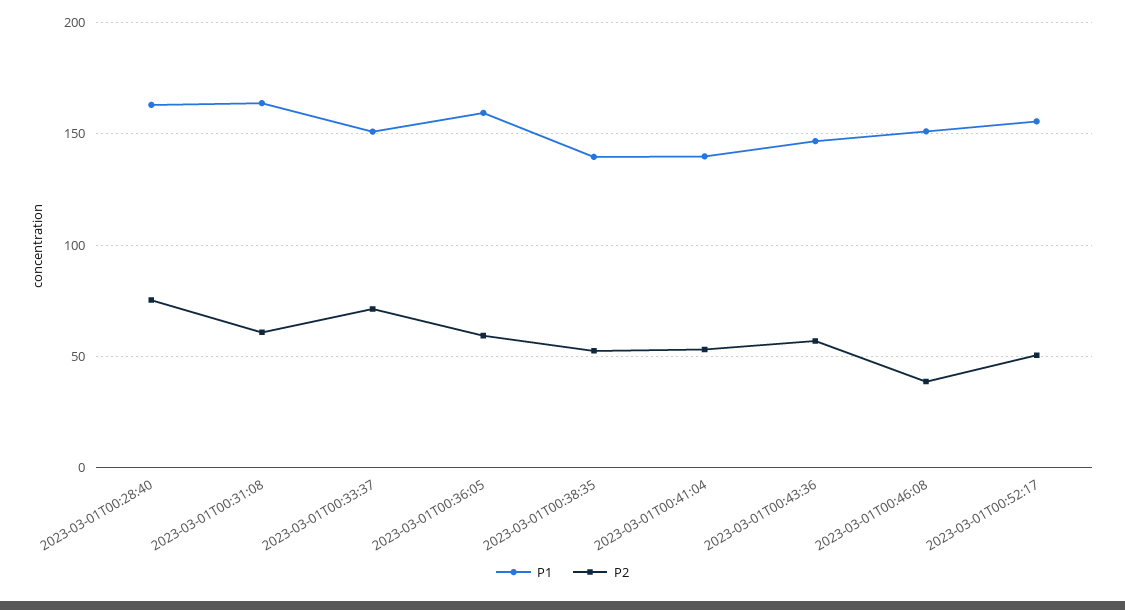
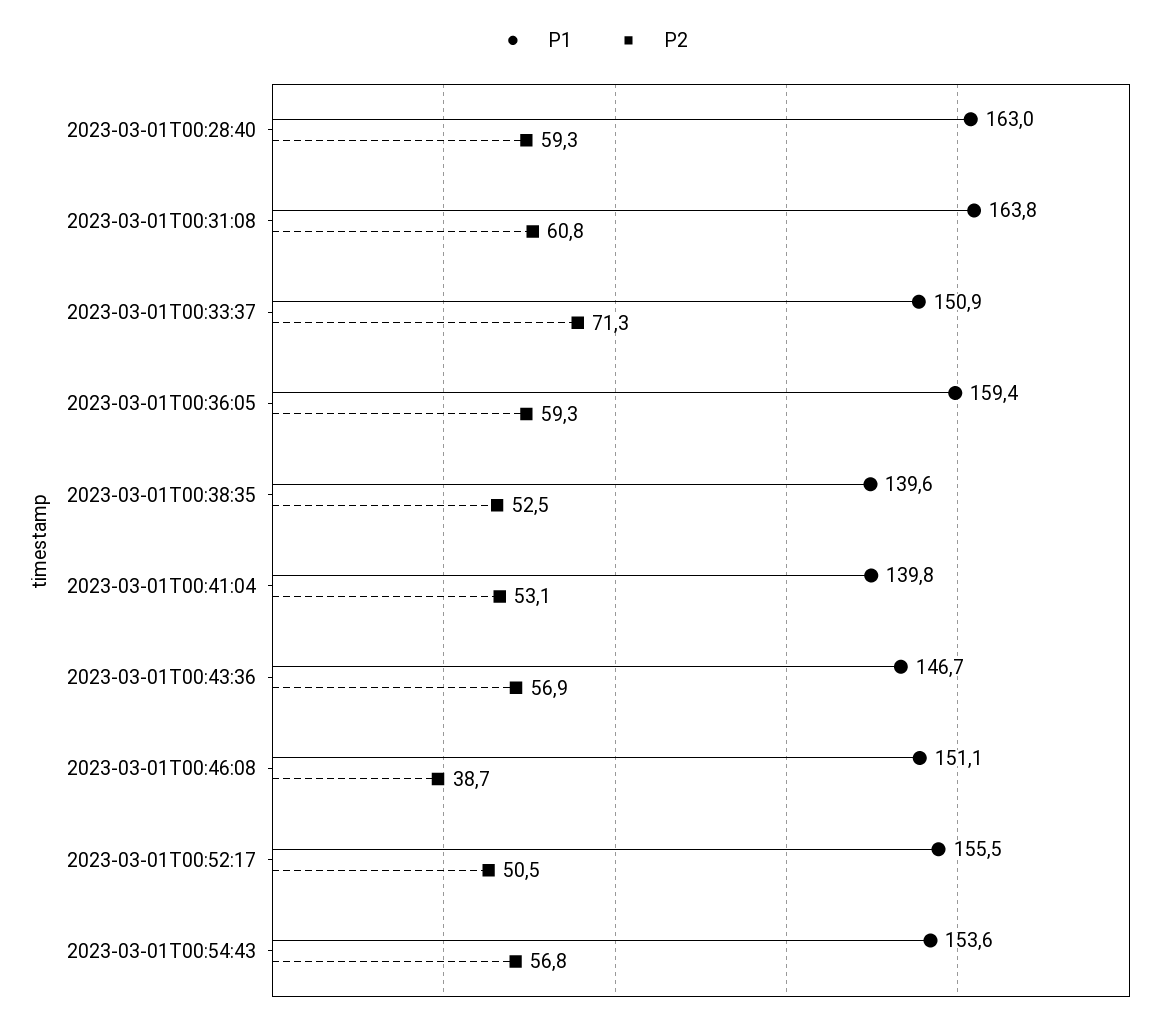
P2, 2023-03-01T00:28:40: 75 -> 59.3
P1, 2023-03-01T00:54:43: none -> 153.6
P2, 2023-03-01T00:54:43: none -> 56.8

